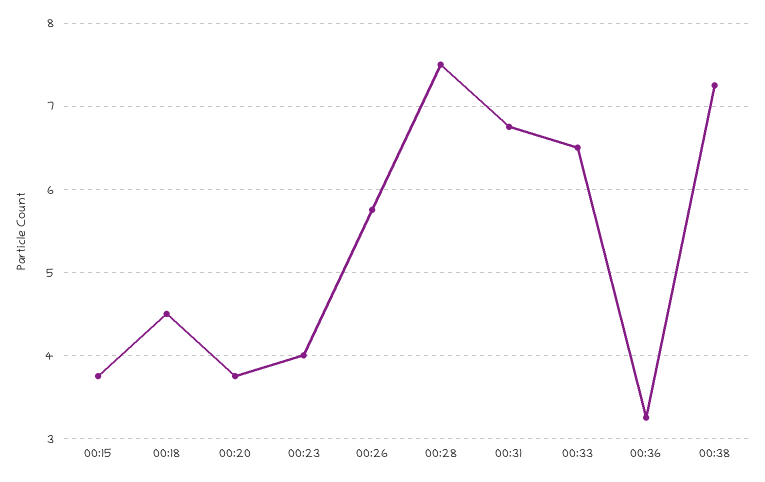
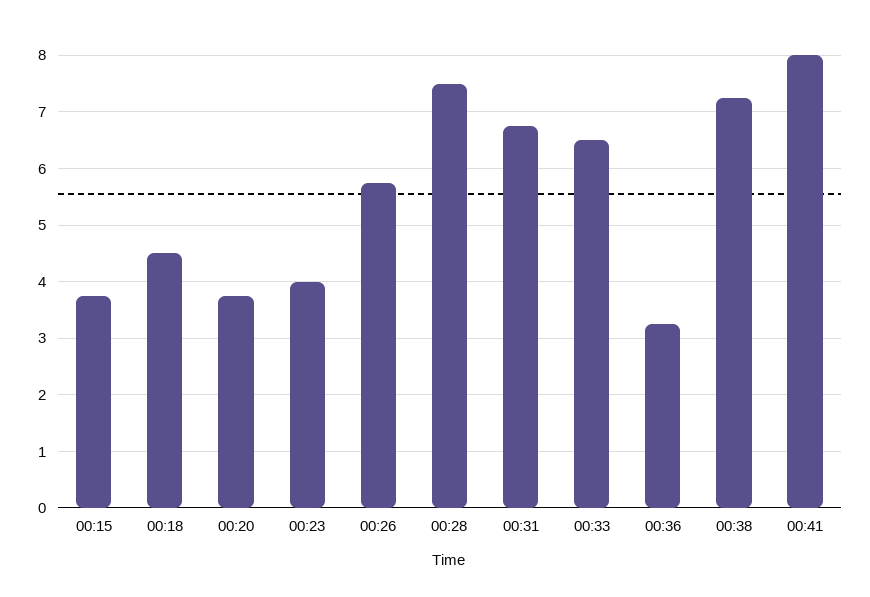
00:41: none -> 8

